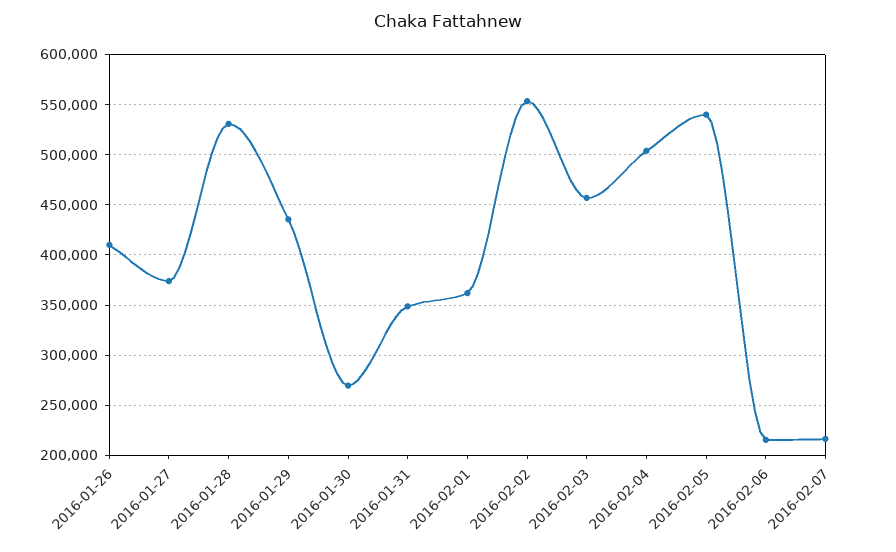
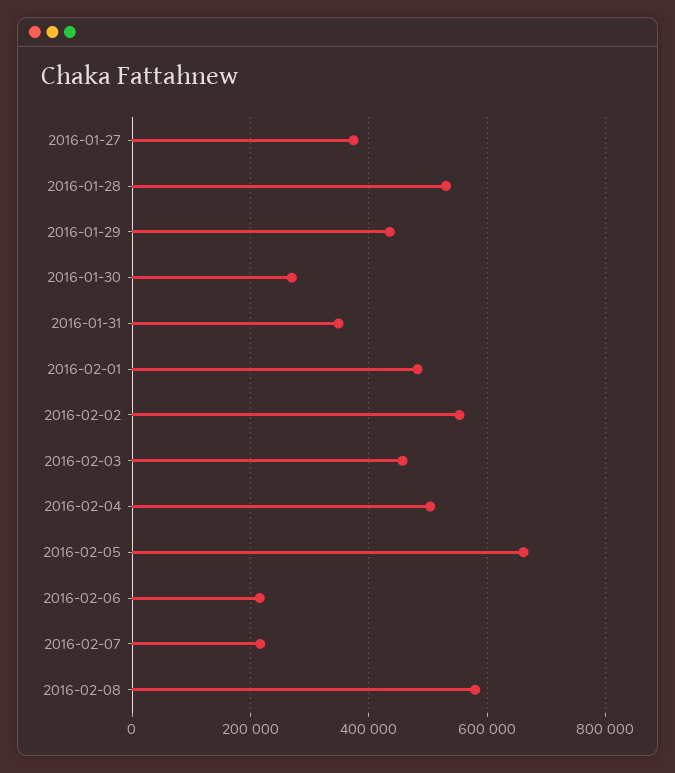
2016-01-26: 410000 -> none
2016-02-01: 360000 -> 480000
2016-02-05: 540000 -> 660000
2016-02-08: none -> 580000

